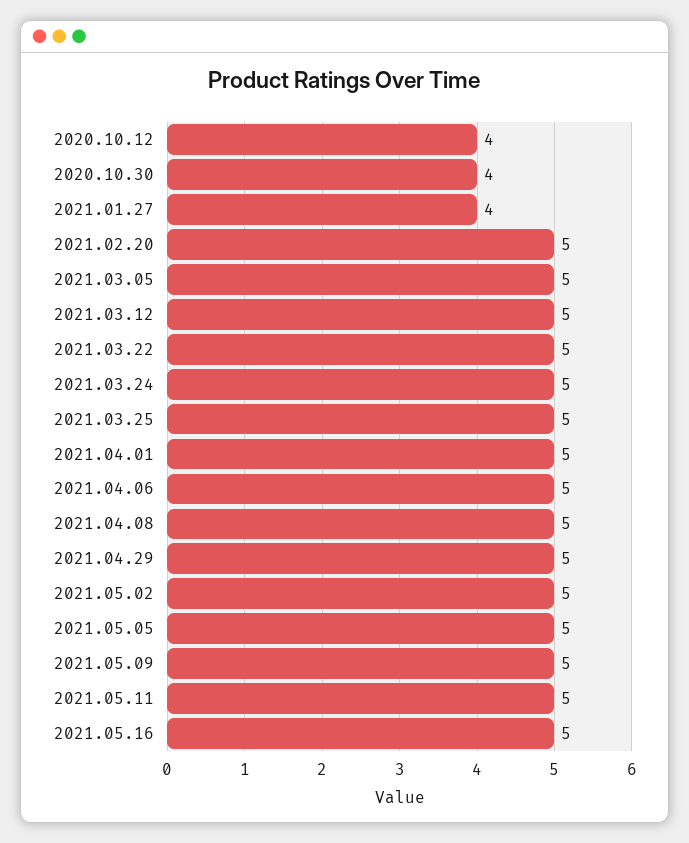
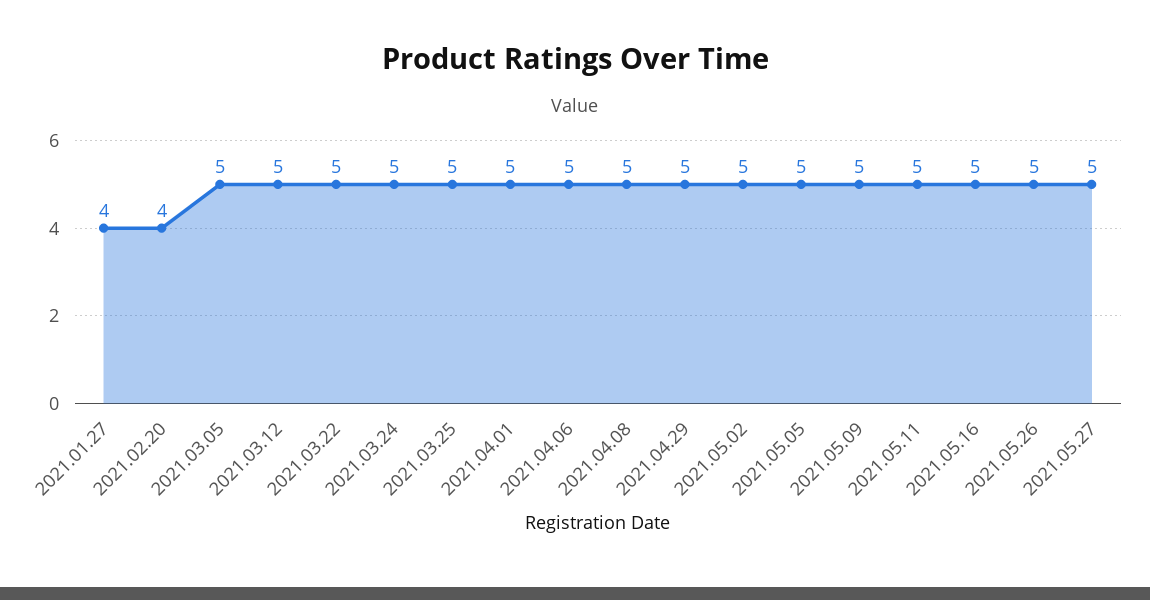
2020.10.12: 4 -> none
2020.10.30: 4 -> none
2021.02.20: 5 -> 4
2021.05.26: none -> 5
2021.05.27: none -> 5

